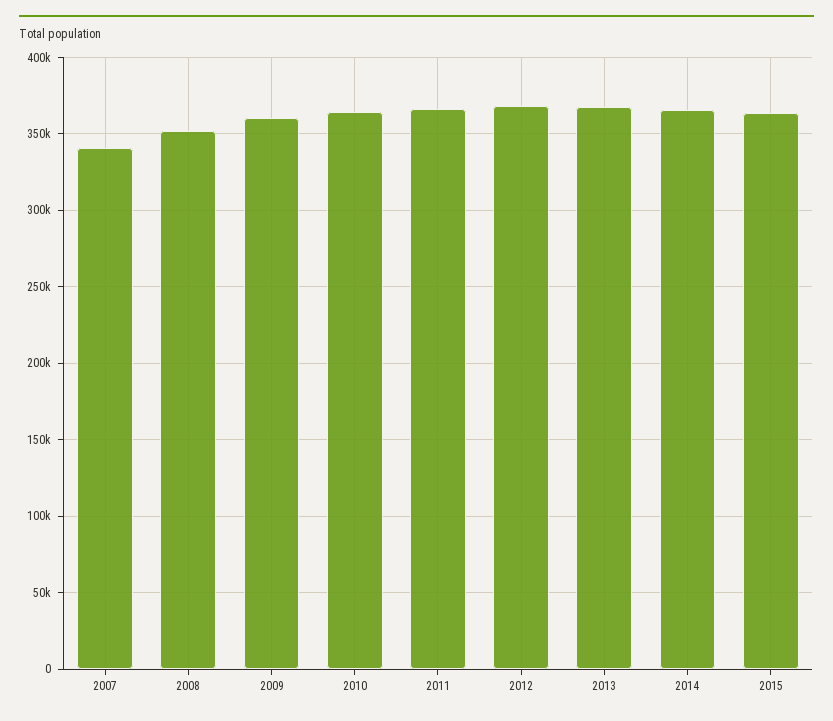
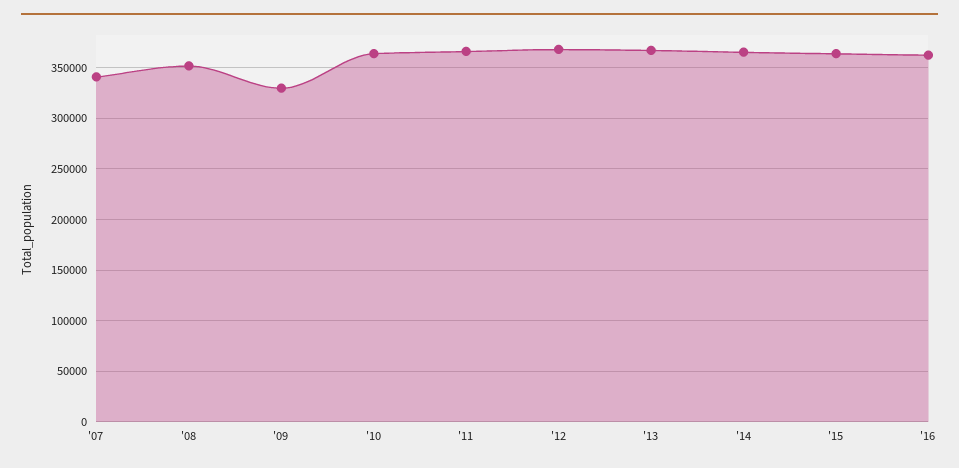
2009: 360000 -> 330000
'16: none -> 360000

